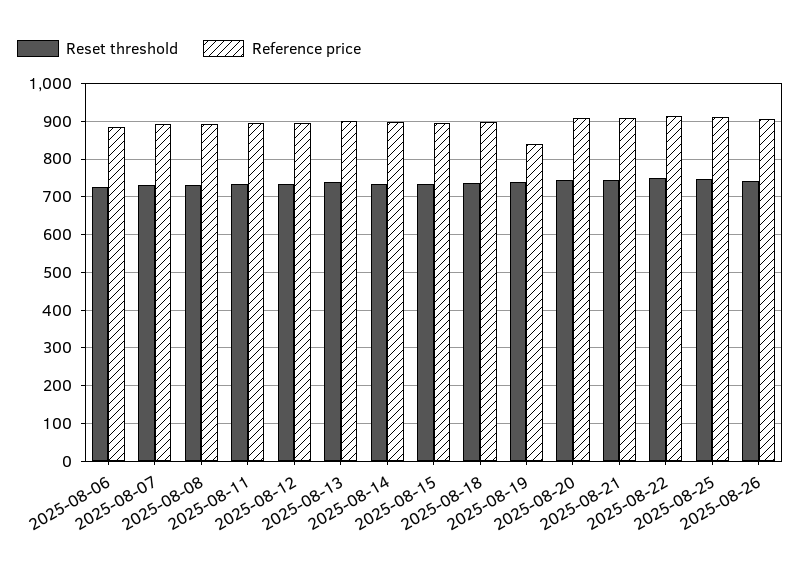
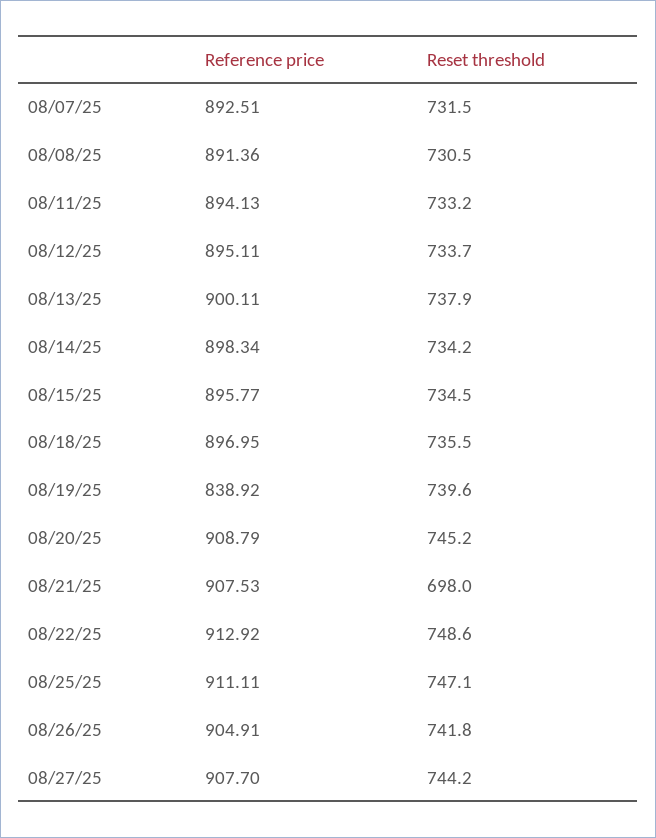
Reset threshold, 2025-08-06: 720 -> none
Reference price, 2025-08-06: 880 -> none
Reset threshold, 2025-08-21: 740 -> 698
Reference price, 08/27/25: none -> 907.7
Reset threshold, 08/27/25: none -> 744.2

